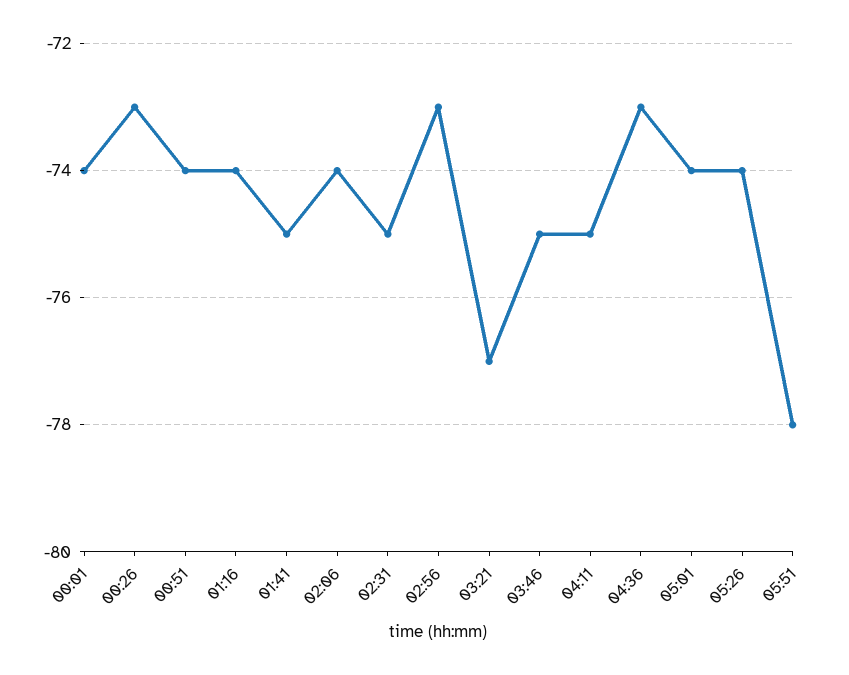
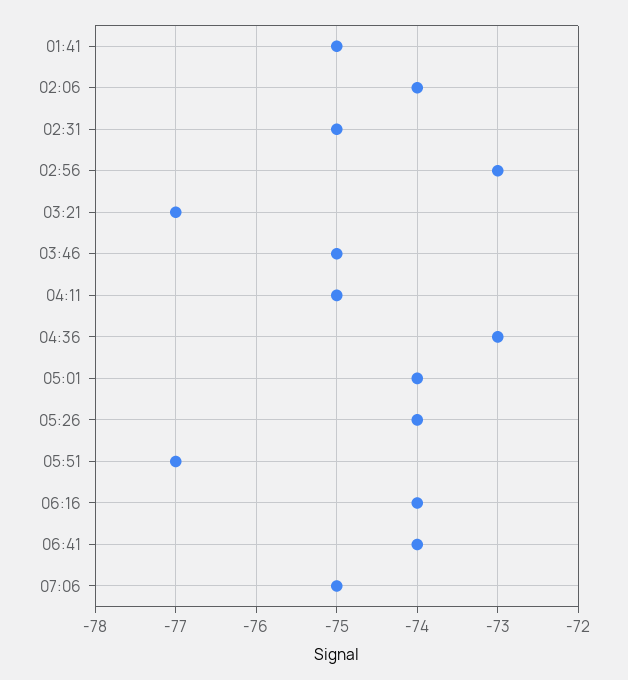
00:01: -74 -> none
00:26: -73 -> none
00:51: -74 -> none
01:16: -74 -> none
05:51: -78 -> -77
06:16: none -> -74
06:41: none -> -74
07:06: none -> -75

